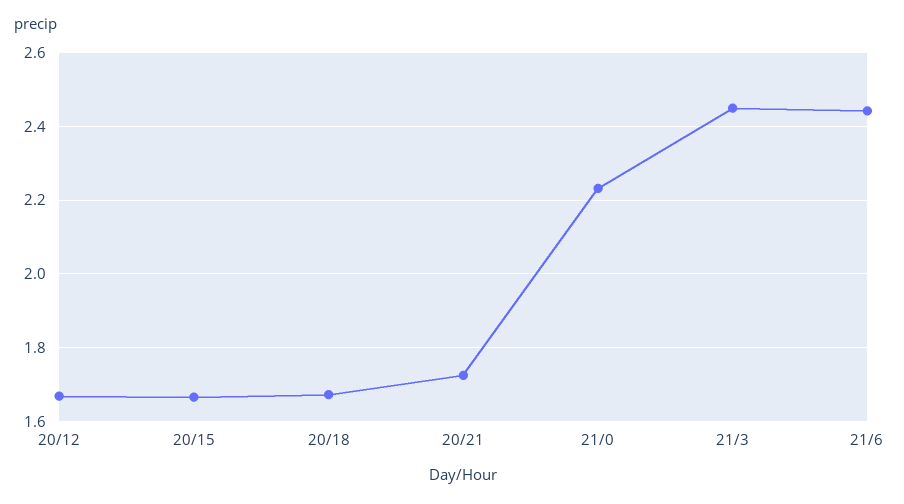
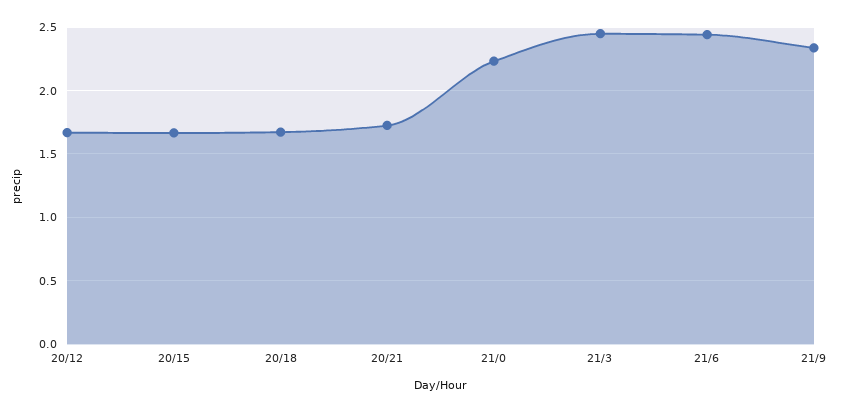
21/9: none -> 2.35

